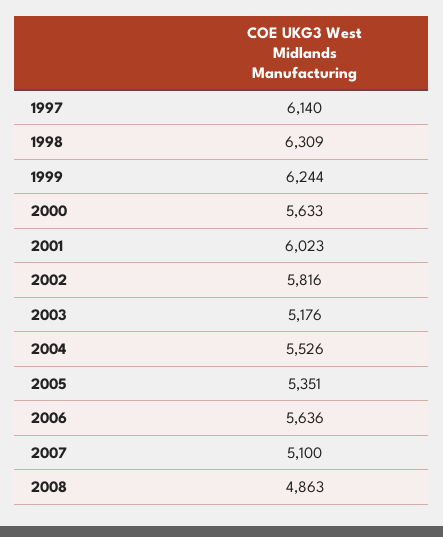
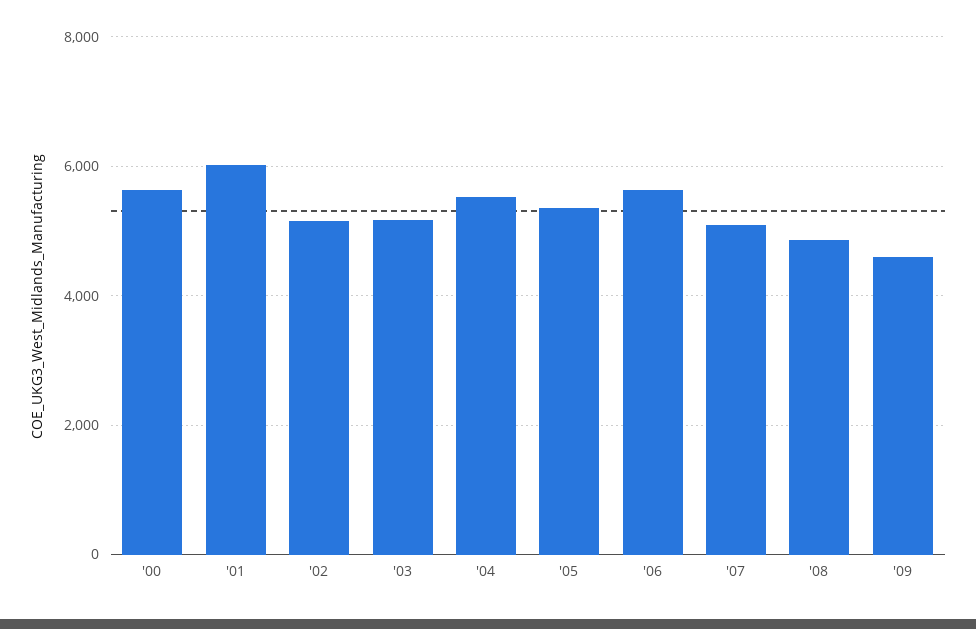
1997: 6140 -> none
1998: 6309 -> none
1999: 6244 -> none
2002: 5816 -> 5200
'09: none -> 4600

